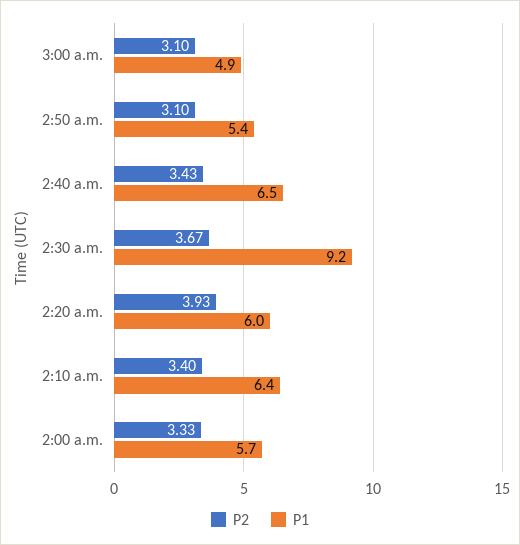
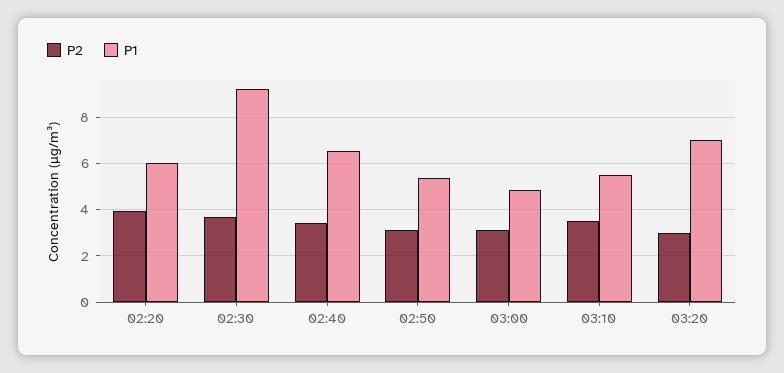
P2, 2:10 a.m.: 3.4 -> none
P1, 2:10 a.m.: 6.4 -> none
P2, 2:00 a.m.: 3.33 -> none
P1, 2:00 a.m.: 5.7 -> none
P2, 03:10: none -> 3.5
P1, 03:10: none -> 5.5
P2, 03:20: none -> 3
P1, 03:20: none -> 7

